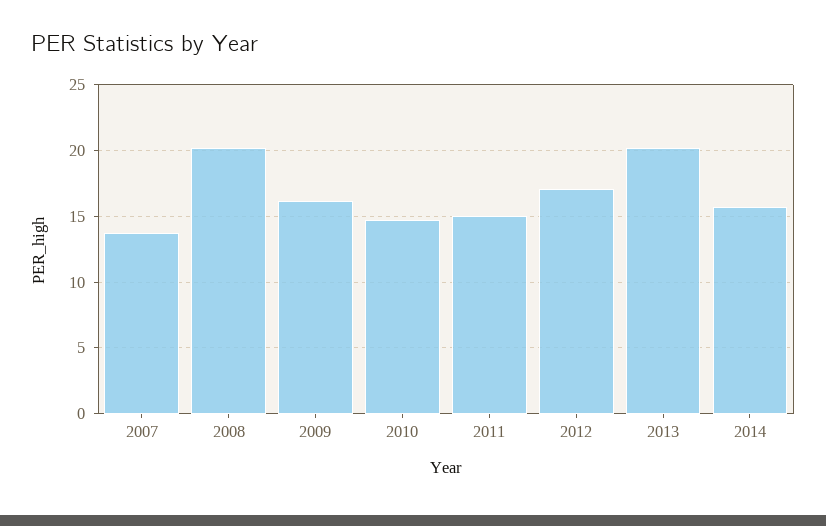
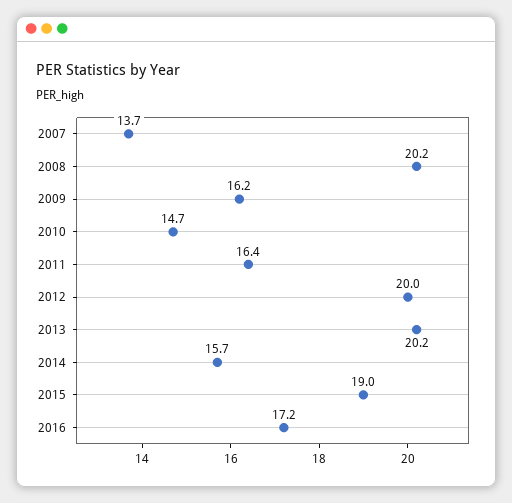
2011: 15 -> 16.4
2012: 17 -> 20
2015: none -> 19
2016: none -> 17.2

